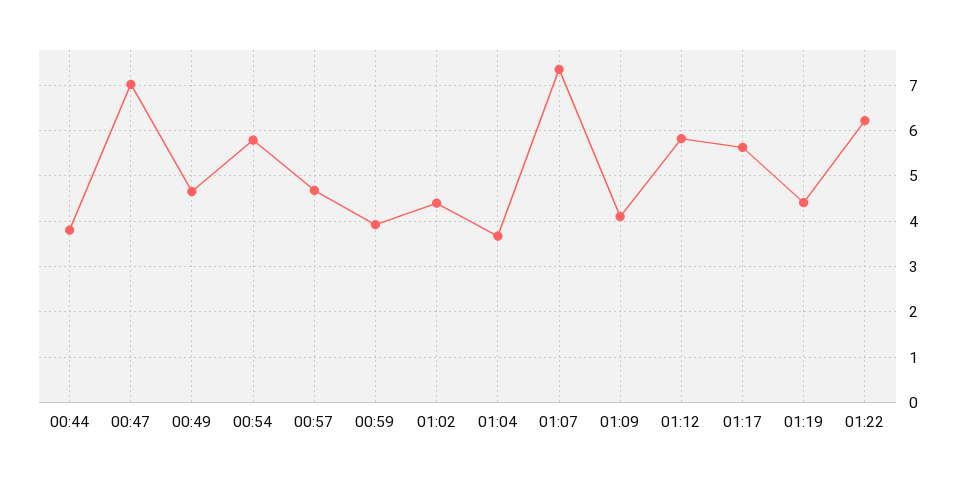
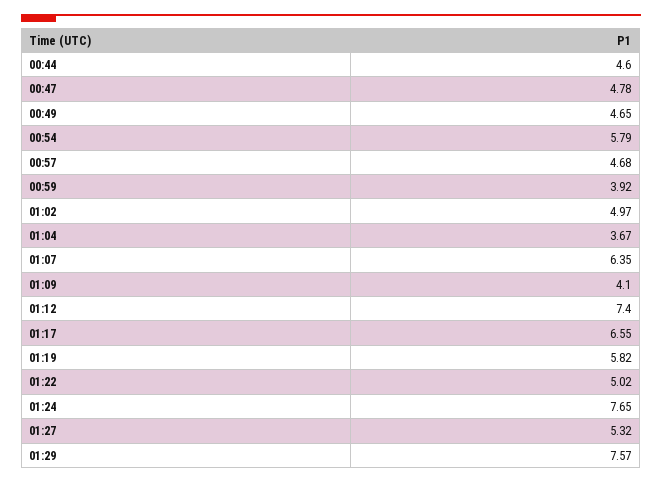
00:44: 3.8 -> 4.6
00:47: 7 -> 4.78
01:02: 4.4 -> 4.97
01:07: 7.4 -> 6.35
01:12: 5.8 -> 7.4
01:17: 5.6 -> 6.55
01:19: 4.4 -> 5.82
01:22: 6.2 -> 5.02
01:24: none -> 7.65
01:27: none -> 5.32
01:29: none -> 7.57

